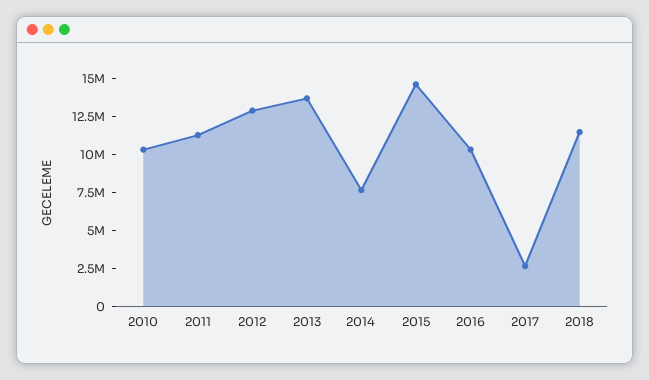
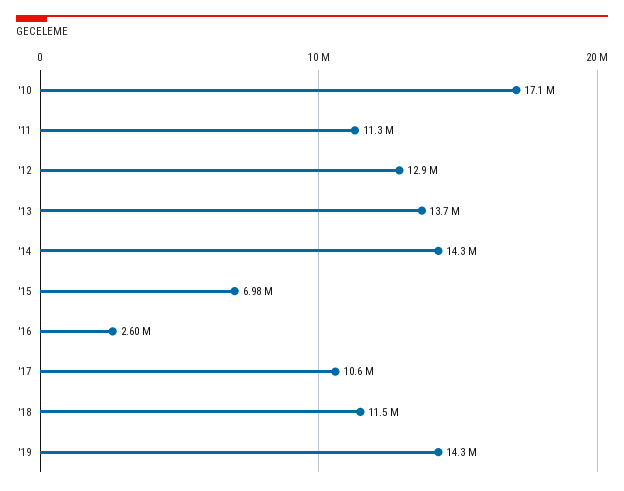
2010: 10000000 -> 17100000
2014: 7500000 -> 14300000
2015: 15000000 -> 6980000
2016: 10000000 -> 2600000
2017: 2500000 -> 10600000
'19: none -> 14300000

